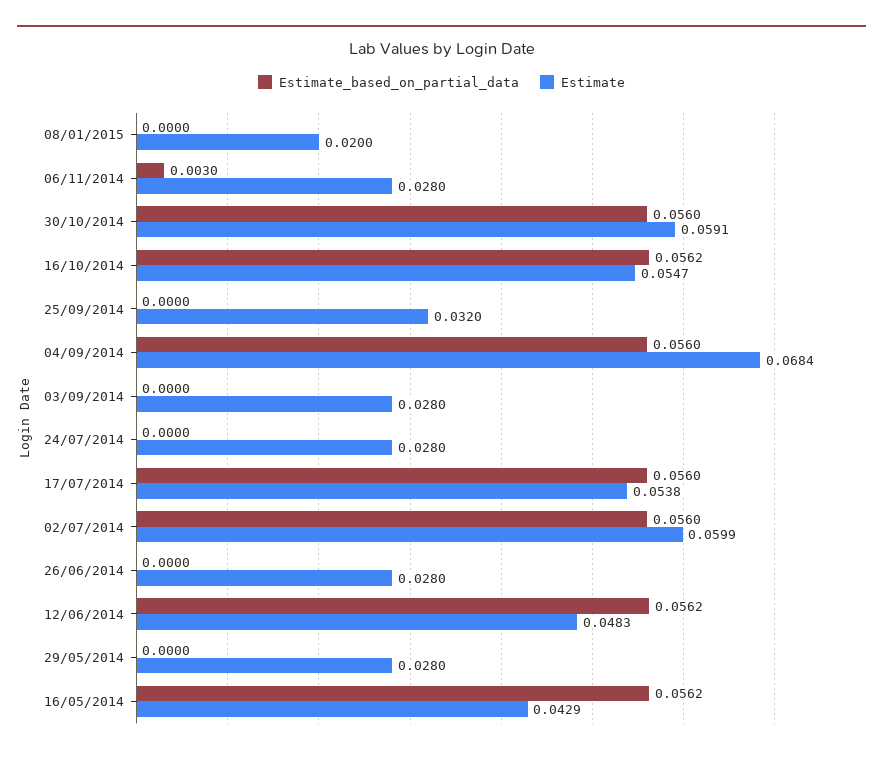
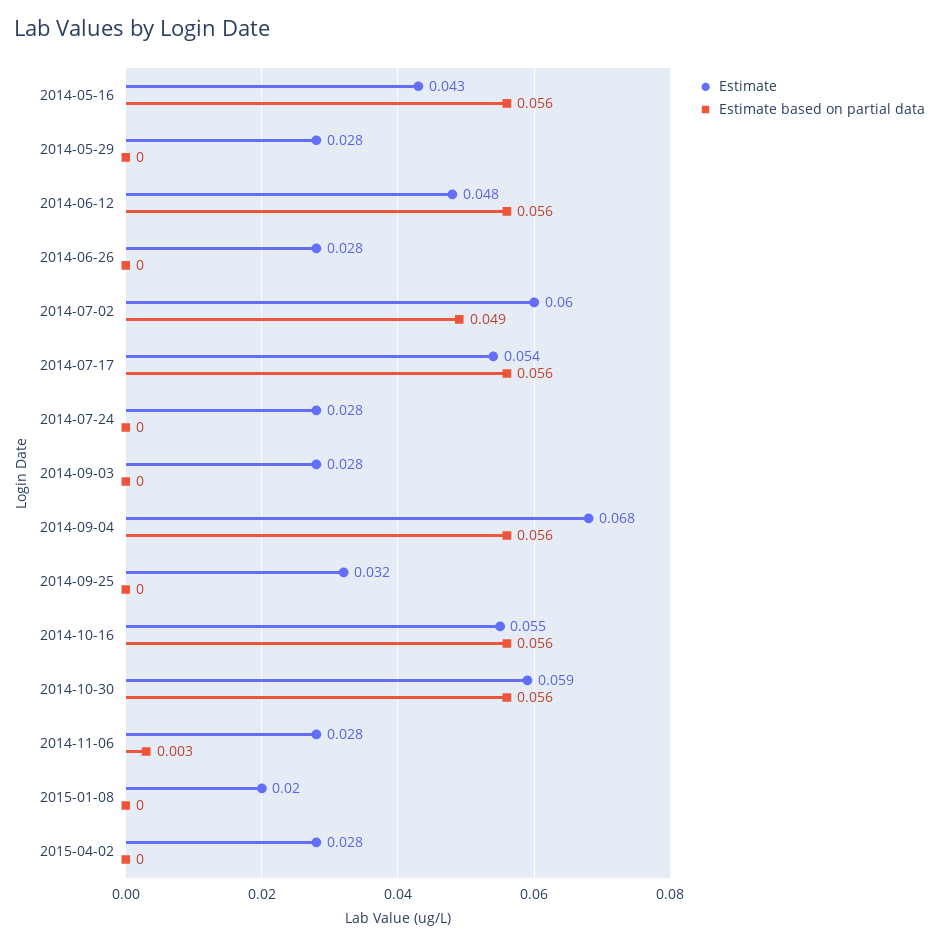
Estimate_based_on_partial_data, 02/07/2014: 0.056 -> 0.049
Estimate, 2015-04-02: none -> 0.028
Estimate_based_on_partial_data, 2015-04-02: none -> 0

